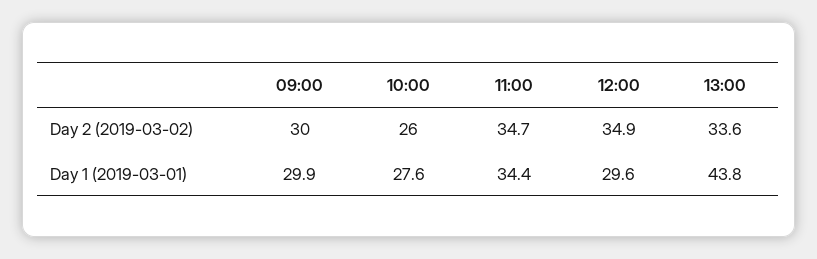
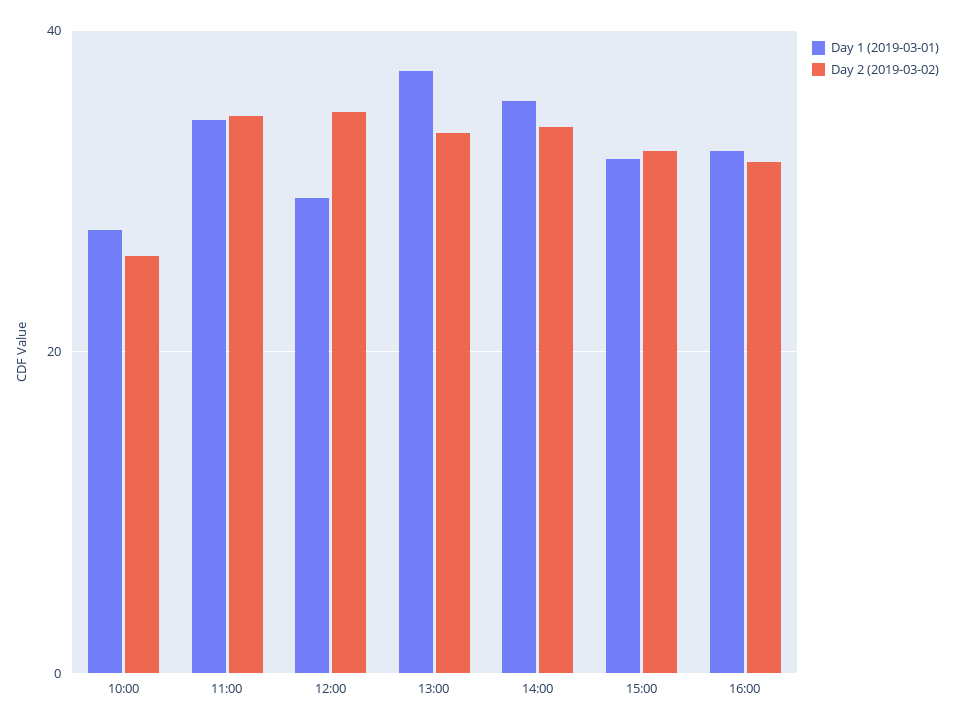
Day 2 (2019-03-02), 09:00: 30 -> none
Day 1 (2019-03-01), 09:00: 29.9 -> none
Day 1 (2019-03-01), 13:00: 43.8 -> 38
Day 1 (2019-03-01), 14:00: none -> 36
Day 2 (2019-03-02), 14:00: none -> 34
Day 1 (2019-03-01), 15:00: none -> 32
Day 2 (2019-03-02), 15:00: none -> 32
Day 1 (2019-03-01), 16:00: none -> 32
Day 2 (2019-03-02), 16:00: none -> 32

